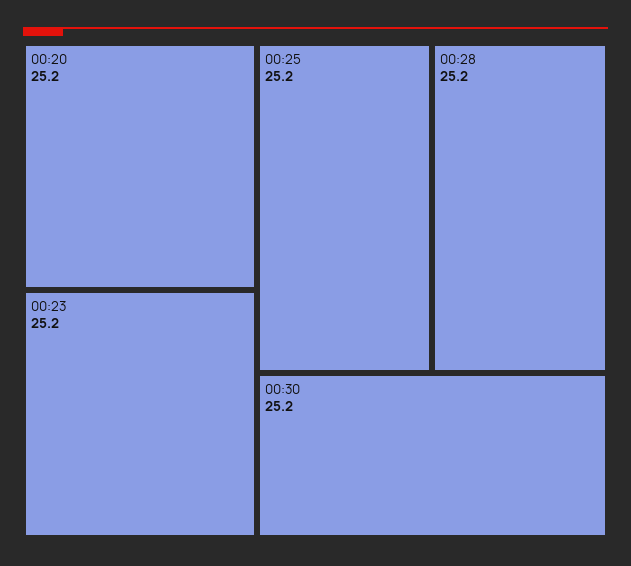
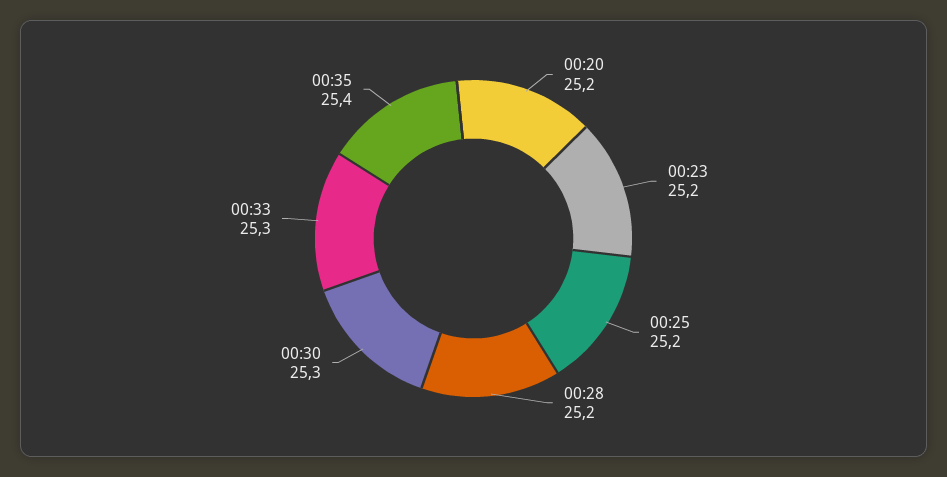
00:30: 25.2 -> 25.3
00:33: none -> 25.3
00:35: none -> 25.4

